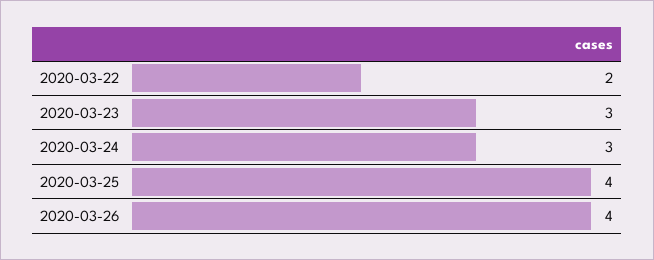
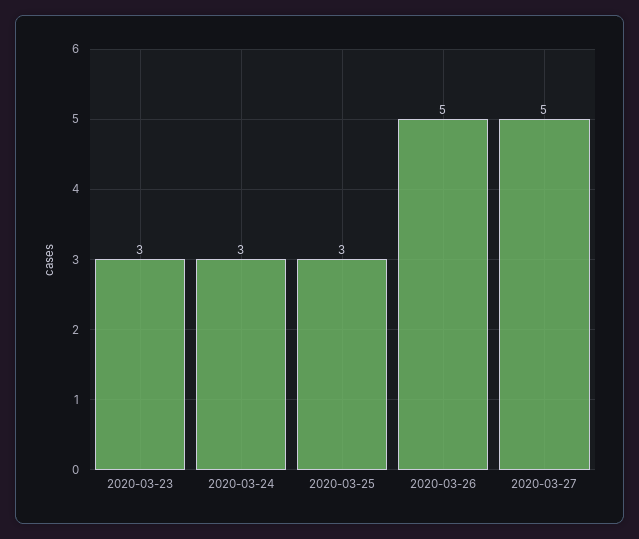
2020-03-22: 2 -> none
2020-03-25: 4 -> 3
2020-03-26: 4 -> 5
2020-03-27: none -> 5

